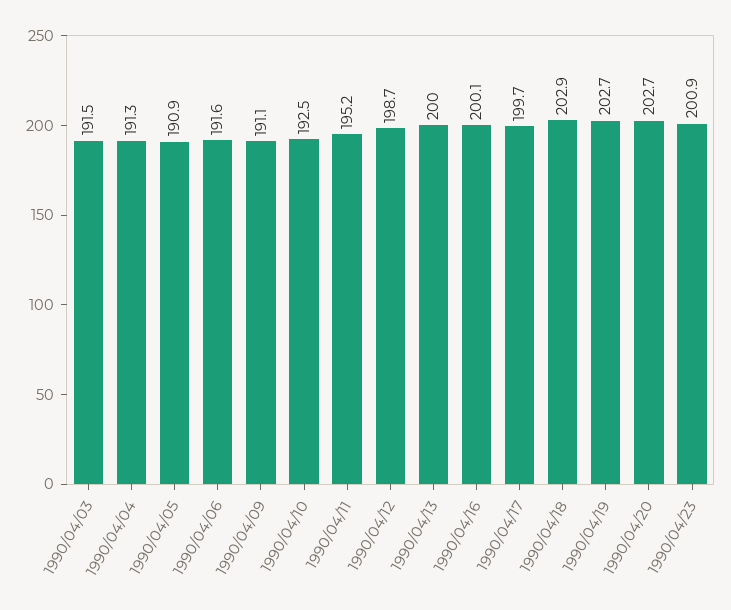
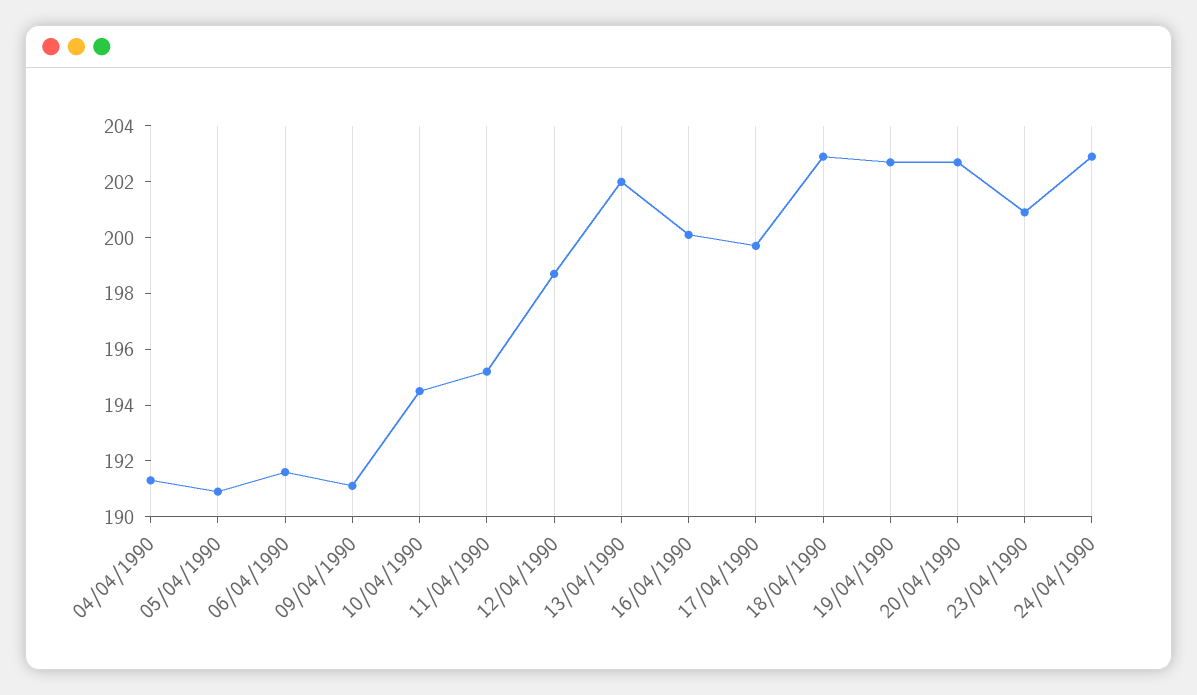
1990/04/03: 191.5 -> none
1990/04/10: 192.5 -> 194.5
1990/04/13: 200 -> 202
24/04/1990: none -> 203

